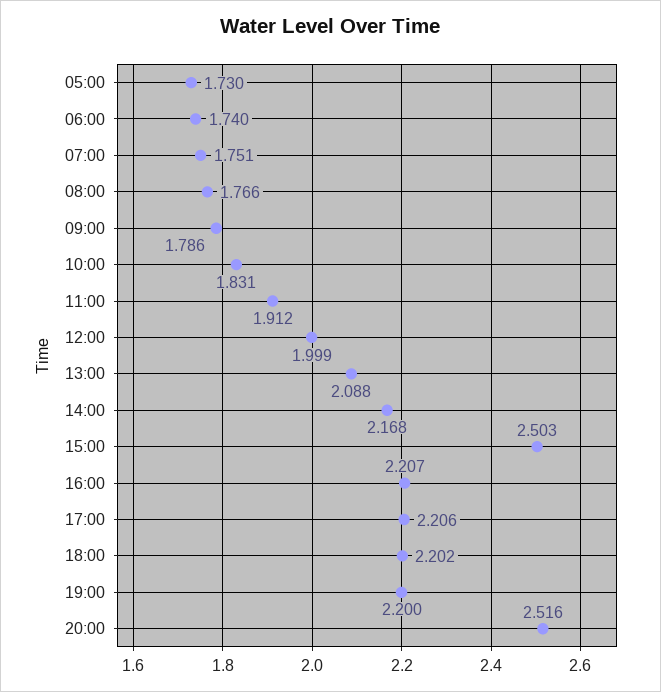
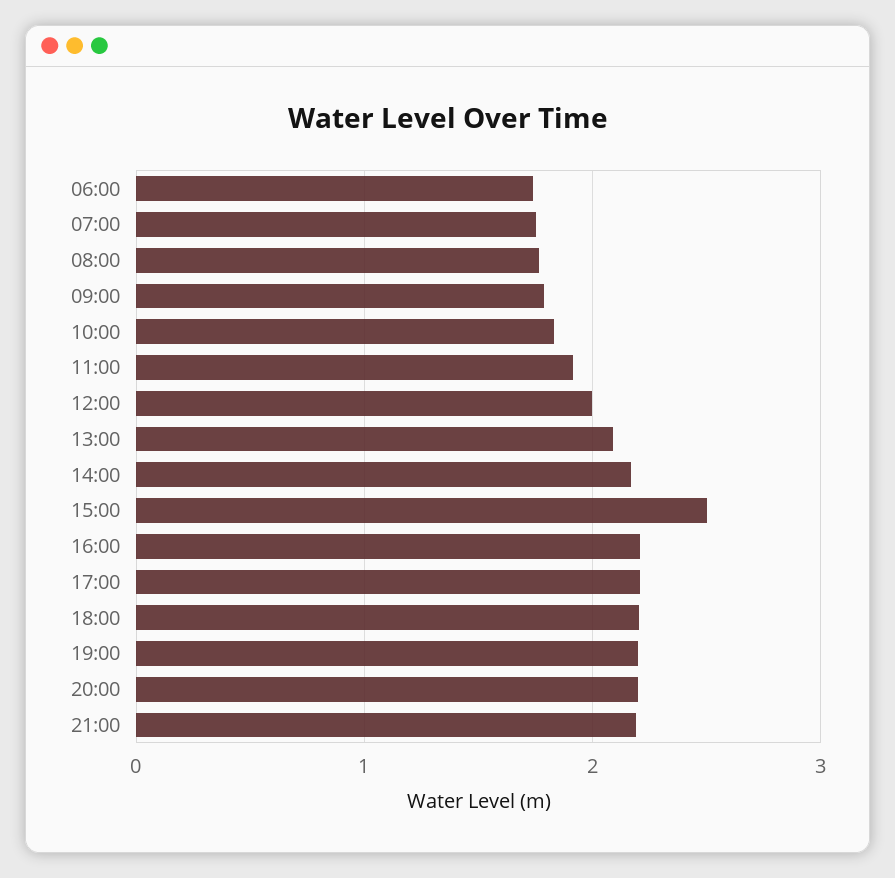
05:00: 1.73 -> none
20:00: 2.516 -> 2.2
21:00: none -> 2.2

